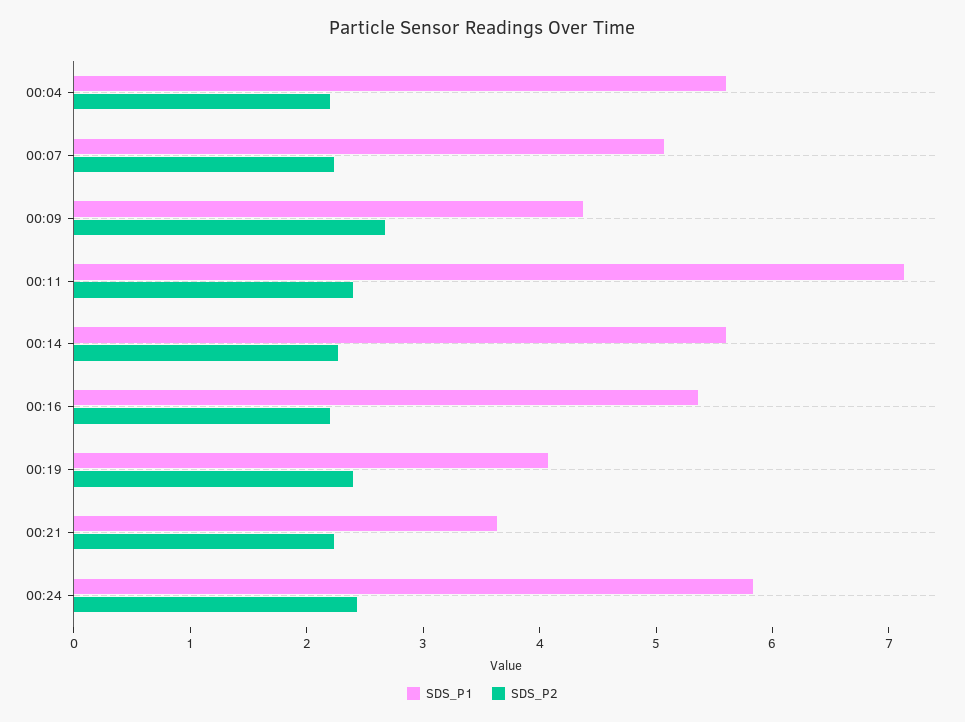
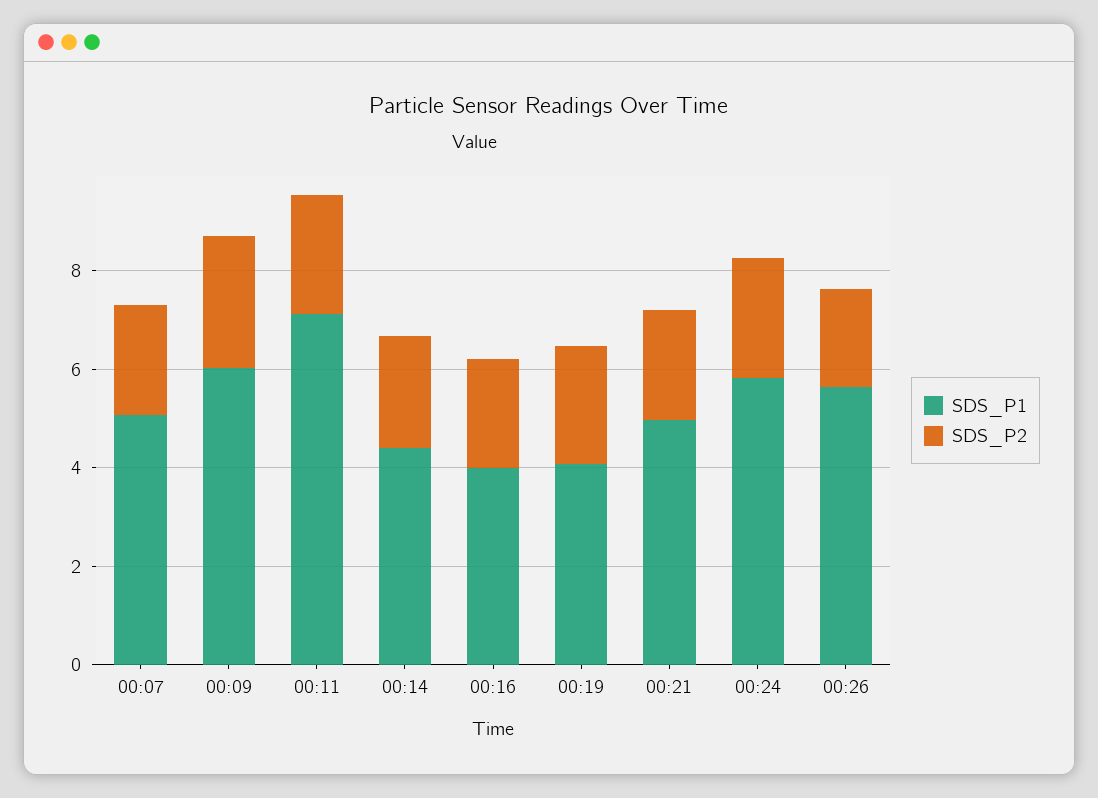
SDS_P1, 00:04: 5.6 -> none
SDS_P2, 00:04: 2.2 -> none
SDS_P1, 00:09: 4.4 -> 6
SDS_P1, 00:14: 5.6 -> 4.5
SDS_P1, 00:16: 5.4 -> 4
SDS_P1, 00:21: 3.6 -> 5
SDS_P1, 00:26: none -> 5.5
SDS_P2, 00:26: none -> 2

